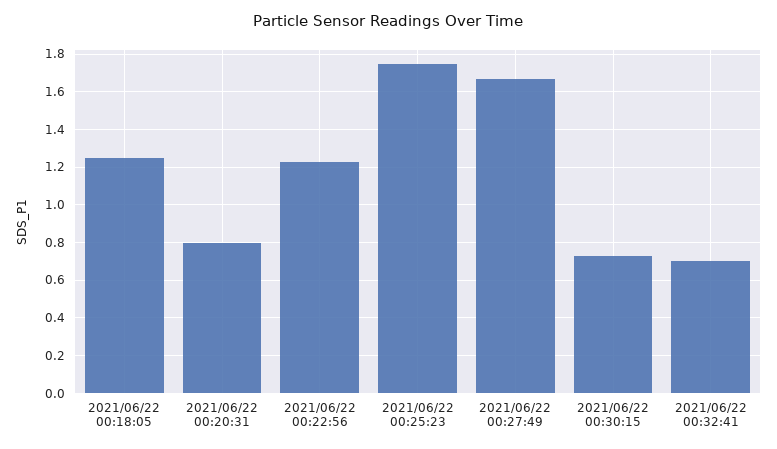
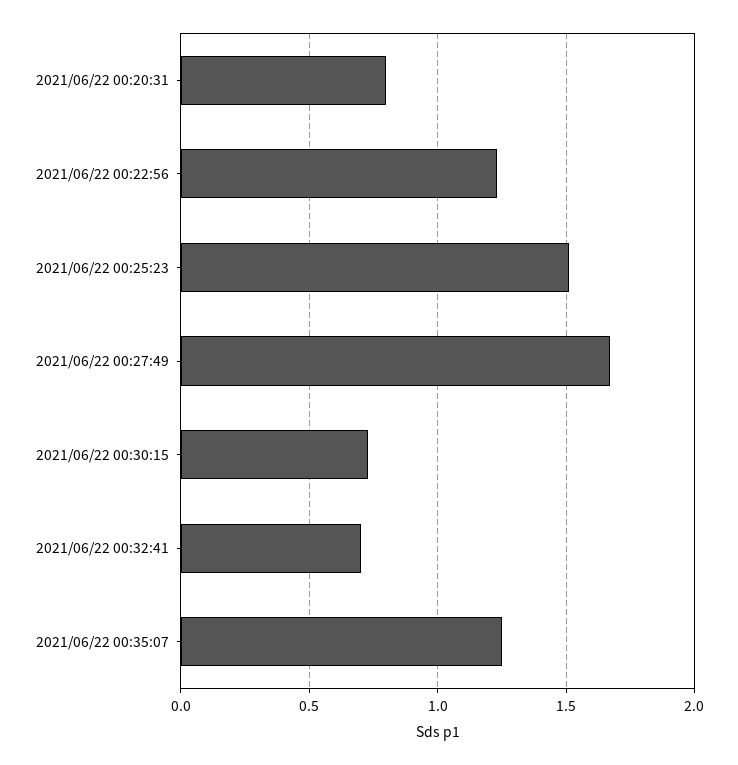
2021/06/22 00:18:05: 1.25 -> none
2021/06/22 00:25:23: 1.75 -> 1.5
2021/06/22 00:35:07: none -> 1.25

